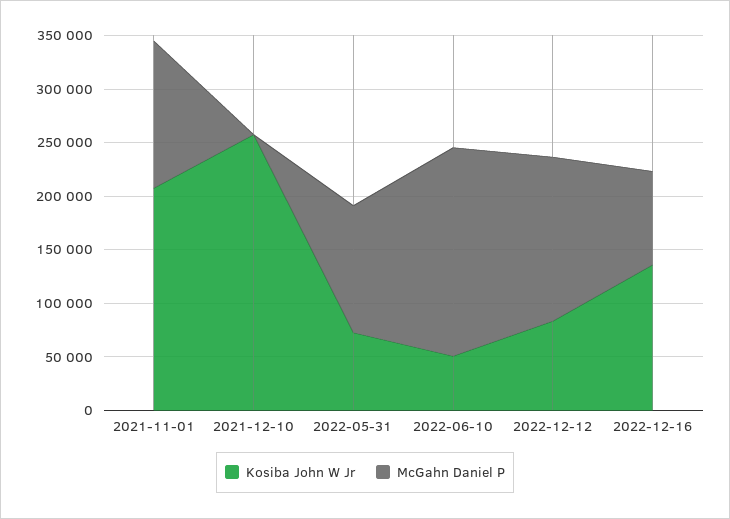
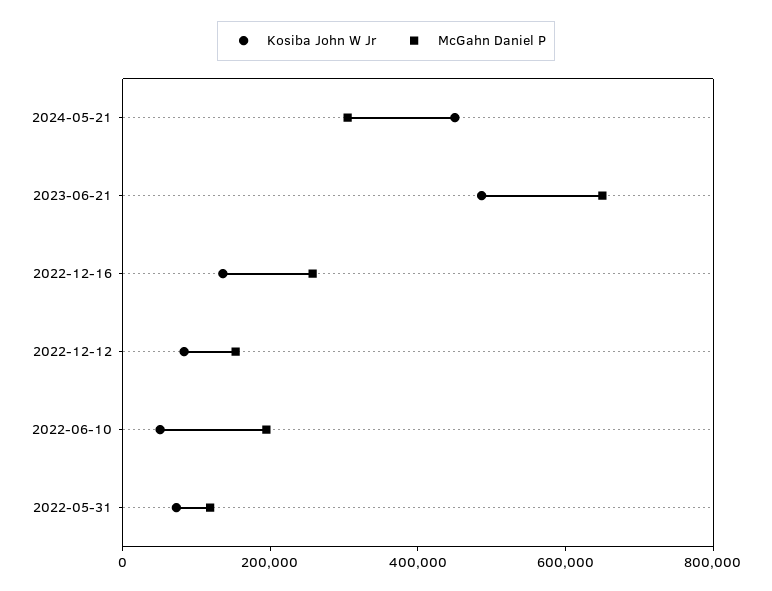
Kosiba John W Jr, 2021-11-01: 210000 -> none
McGahn Daniel P, 2021-11-01: 140000 -> none
Kosiba John W Jr, 2021-12-10: 260000 -> none
McGahn Daniel P, 2021-12-10: 0 -> none
McGahn Daniel P, 2022-12-16: 90000 -> 250000
Kosiba John W Jr, 2024-05-21: none -> 450000
McGahn Daniel P, 2024-05-21: none -> 300000
Kosiba John W Jr, 2023-06-21: none -> 500000
McGahn Daniel P, 2023-06-21: none -> 650000

